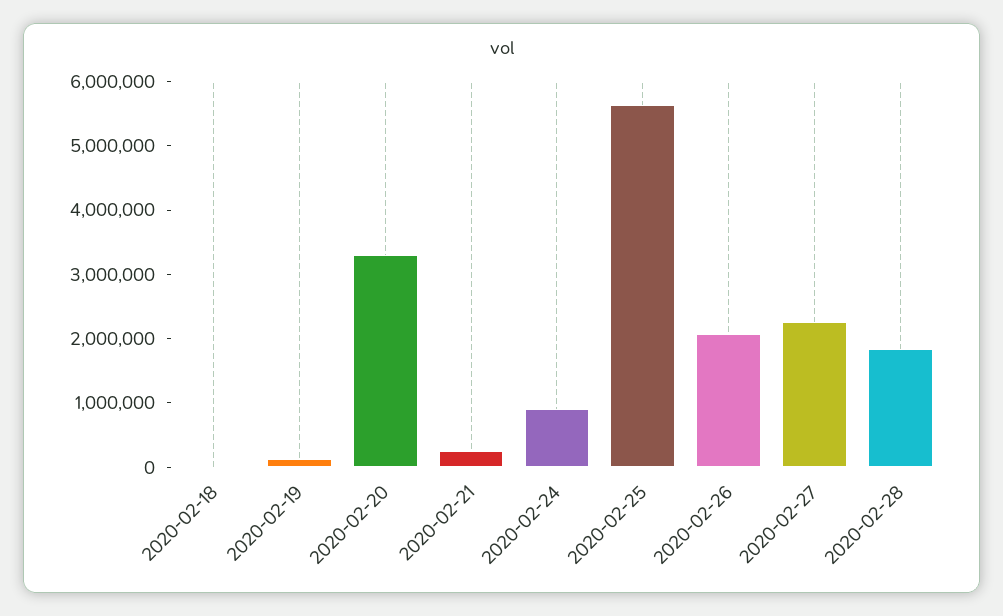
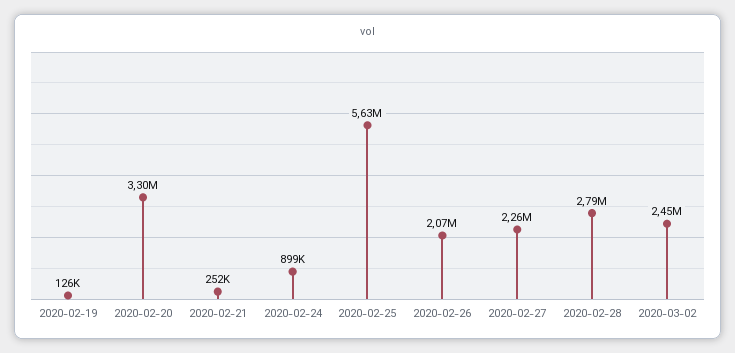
2020-02-18: 0 -> none
2020-02-28: 1800000 -> 2790000
2020-03-02: none -> 2450000

